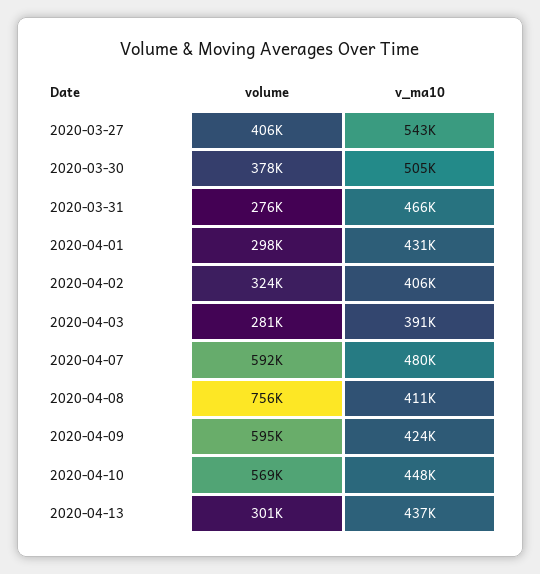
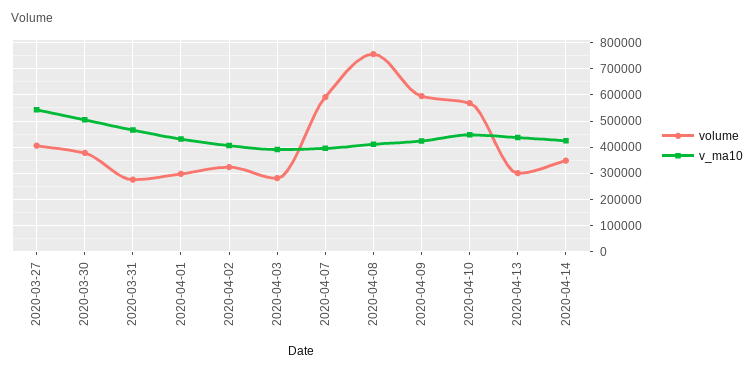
v_ma10, 2020-04-07: 480000 -> 400000
volume, 2020-04-14: none -> 350000
v_ma10, 2020-04-14: none -> 425000

